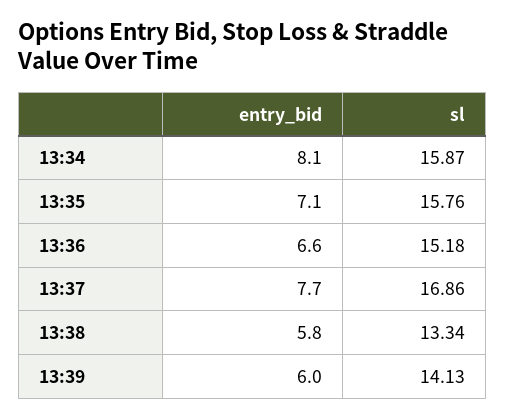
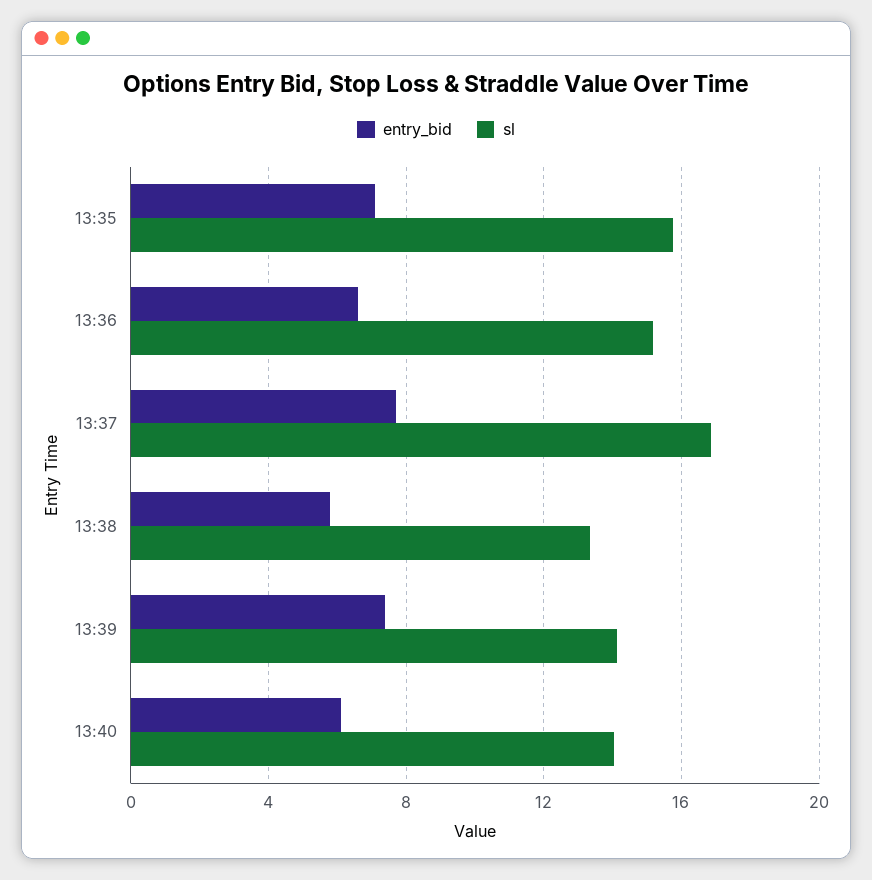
entry_bid, 13:34: 8.1 -> none
sl, 13:34: 15.87 -> none
entry_bid, 13:39: 6 -> 7.5
entry_bid, 13:40: none -> 6
sl, 13:40: none -> 14

